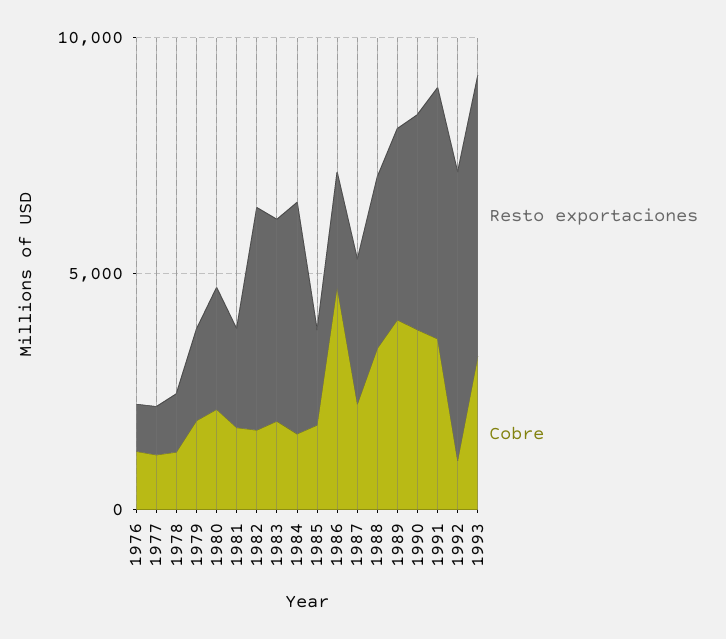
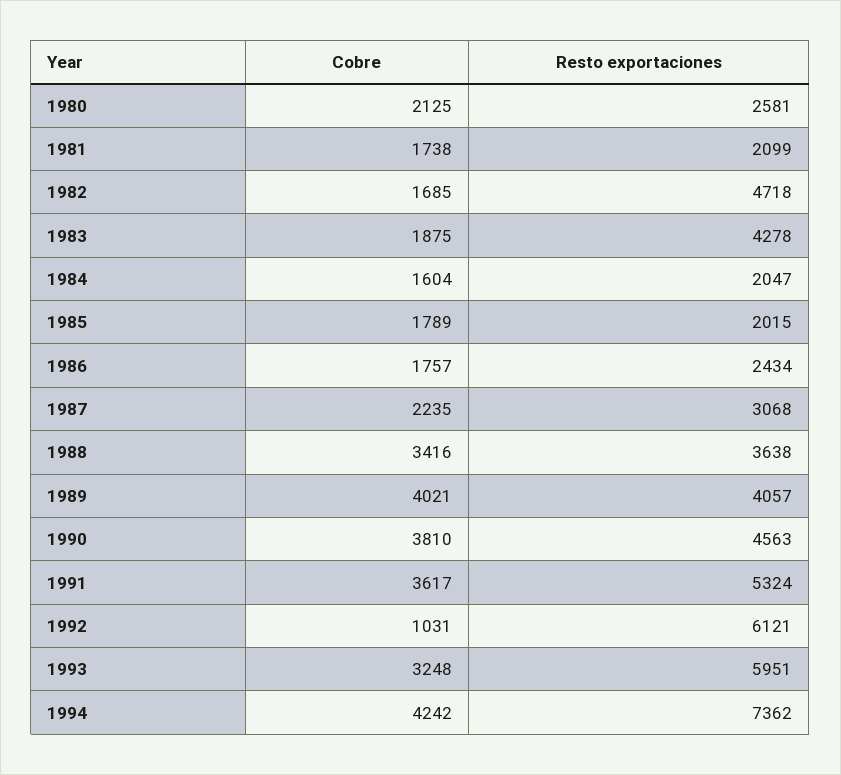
Resto exportaciones, 1976: 1000 -> none
Cobre, 1976: 1000 -> none
Resto exportaciones, 1977: 1000 -> none
Cobre, 1977: 1000 -> none
Resto exportaciones, 1978: 1000 -> none
Cobre, 1978: 1000 -> none
Resto exportaciones, 1979: 2000 -> none
Cobre, 1979: 2000 -> none
Resto exportaciones, 1984: 5000 -> 2047
Cobre, 1986: 5000 -> 1757
Cobre, 1994: none -> 4242
Resto exportaciones, 1994: none -> 7362

